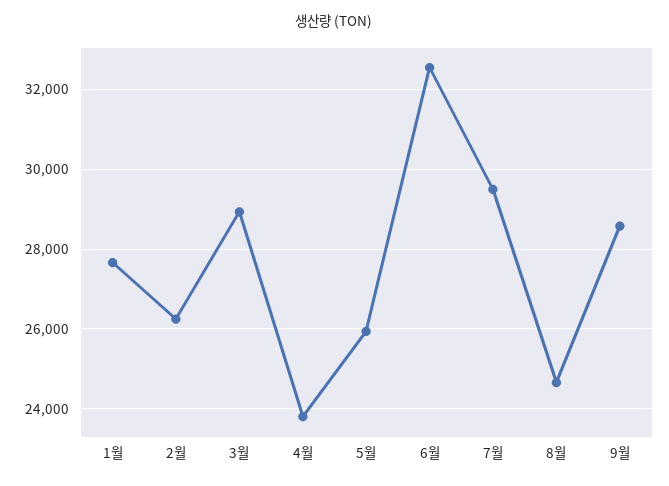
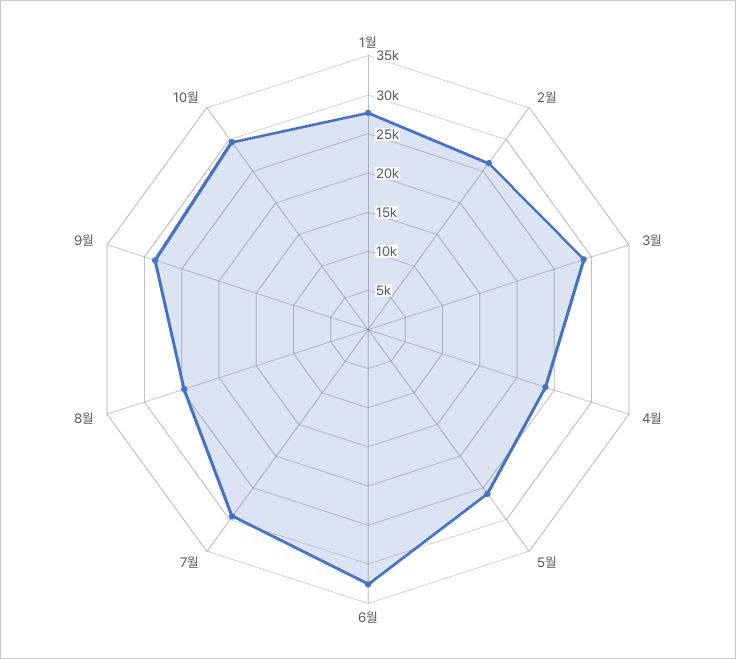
10월: none -> 30000

